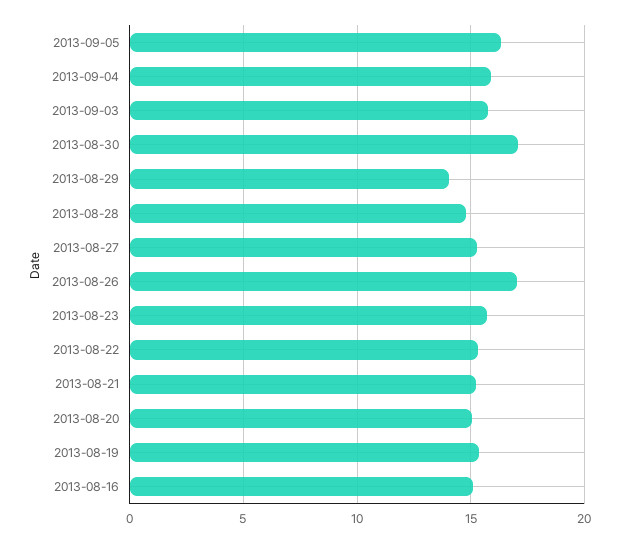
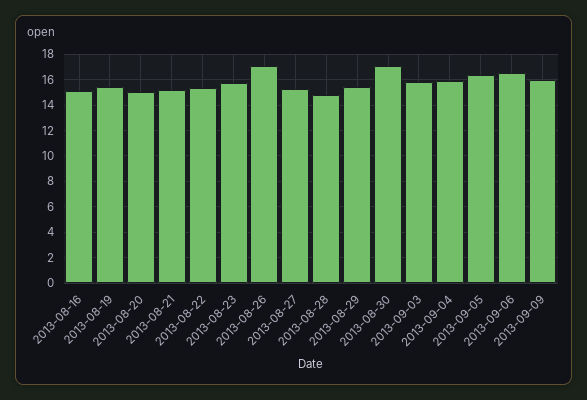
2013-08-29: 14 -> 15.5
2013-09-06: none -> 16.5
2013-09-09: none -> 16

